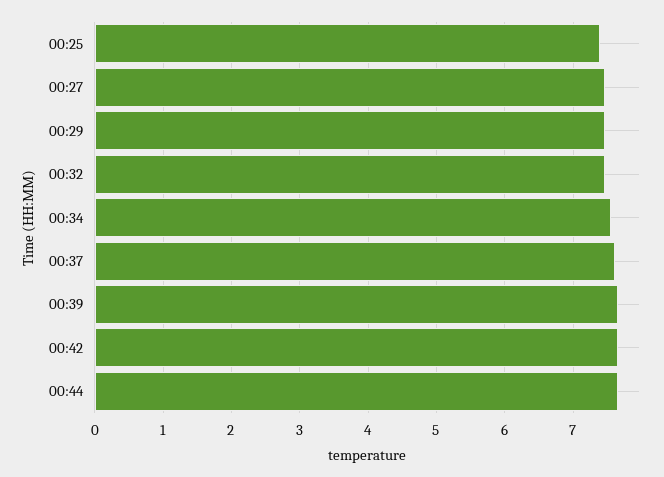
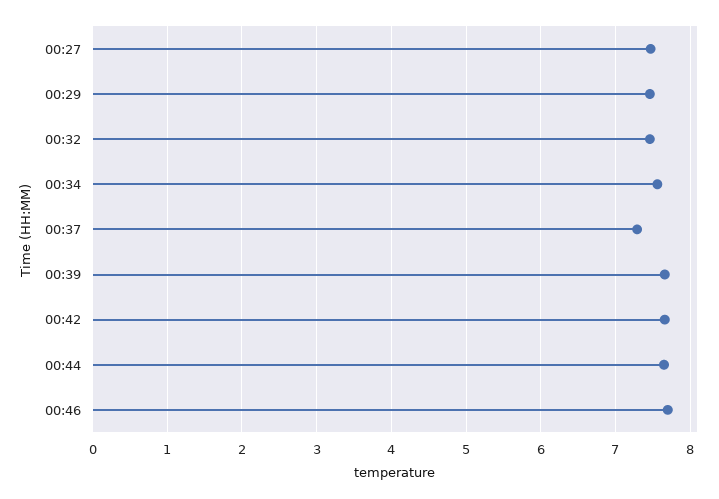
00:25: 7.4 -> none
00:37: 7.6 -> 7.3
00:46: none -> 7.7

